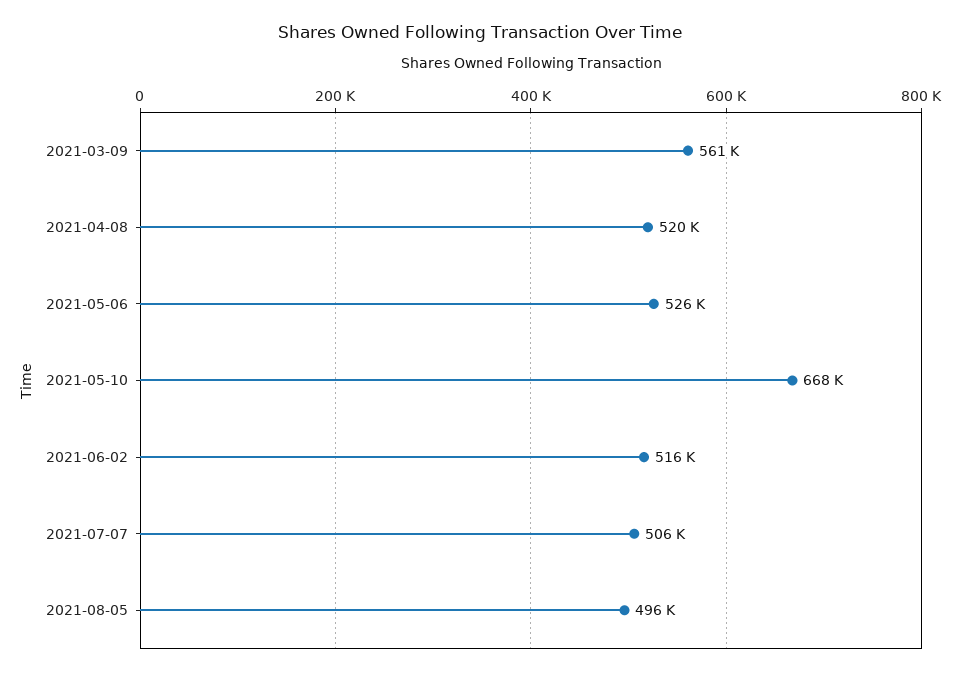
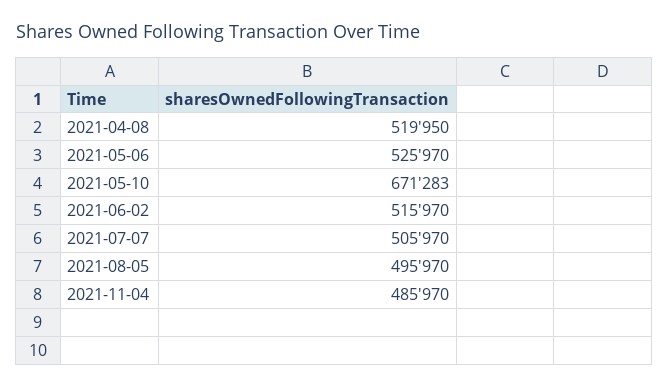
2021-03-09: 561000 -> none
2021-05-10: 668000 -> 671283
2021-11-04: none -> 485970

